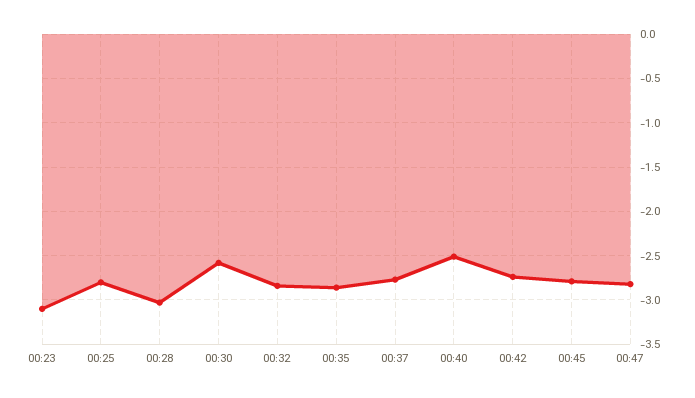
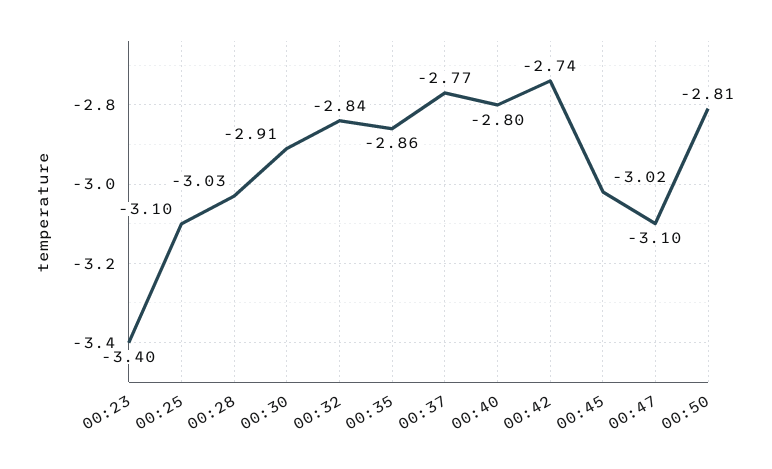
00:23: -3.1 -> -3.4
00:25: -2.8 -> -3.1
00:30: -2.6 -> -2.91
00:40: -2.5 -> -2.8
00:45: -2.8 -> -3.02
00:47: -2.8 -> -3.1
00:50: none -> -2.81

